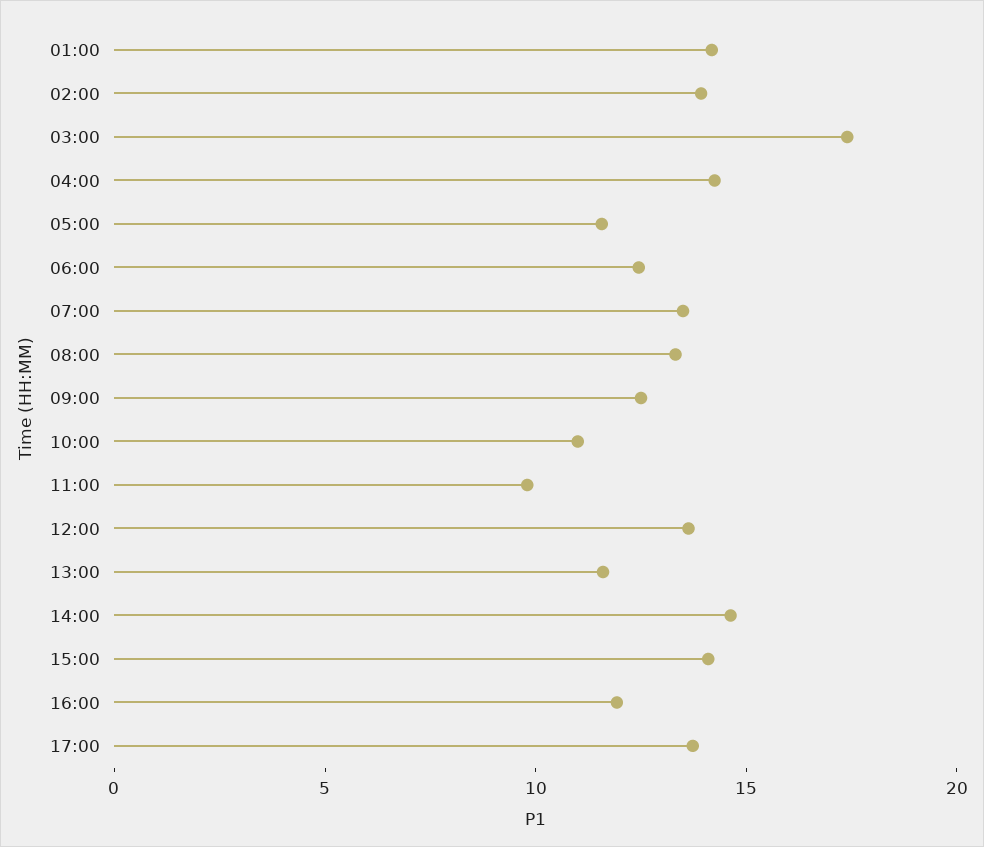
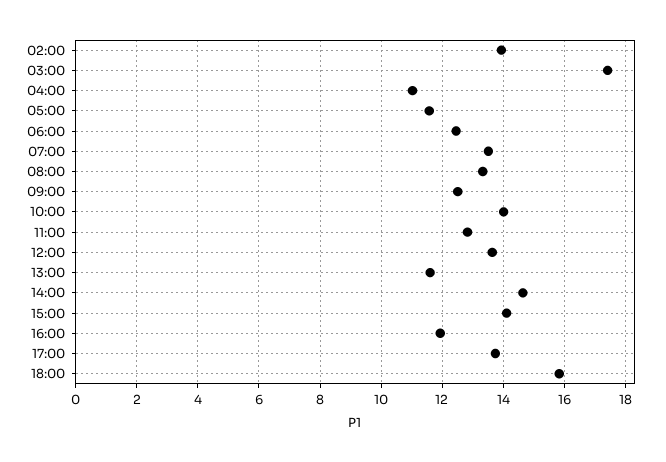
01:00: 14 -> none
04:00: 14 -> 11
10:00: 11 -> 14
11:00: 10 -> 12.8
18:00: none -> 15.8

